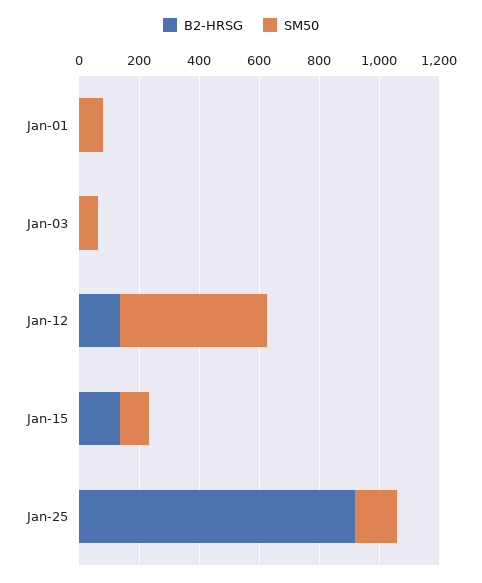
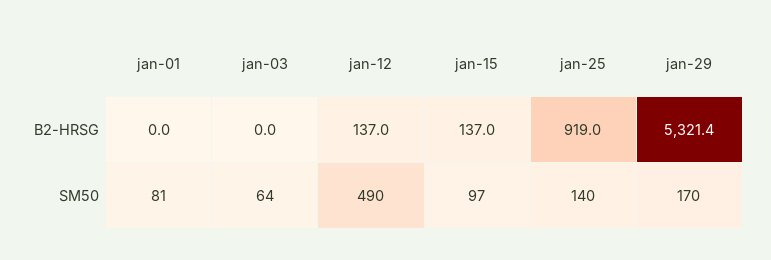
B2-HRSG, jan-29: none -> 5321.4
SM50, jan-29: none -> 170

